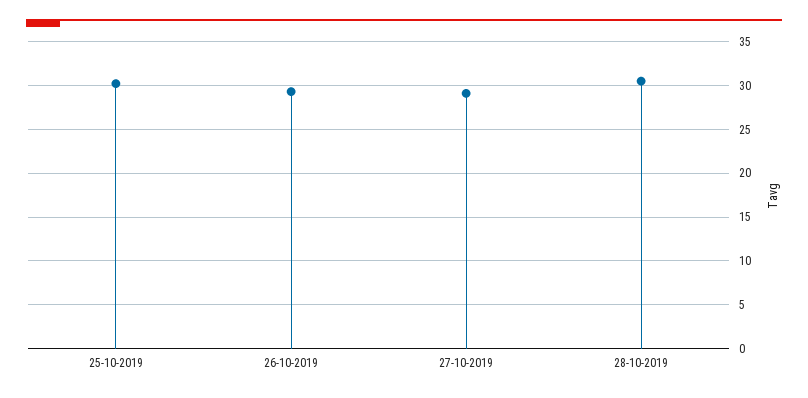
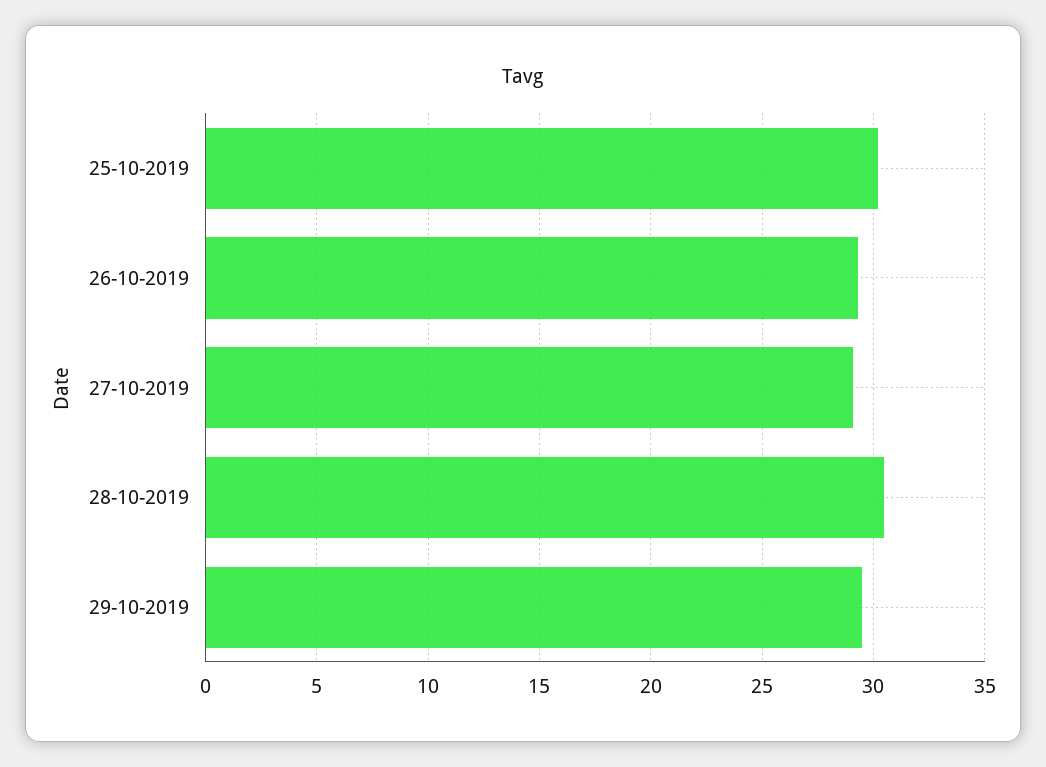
29-10-2019: none -> 29.5

